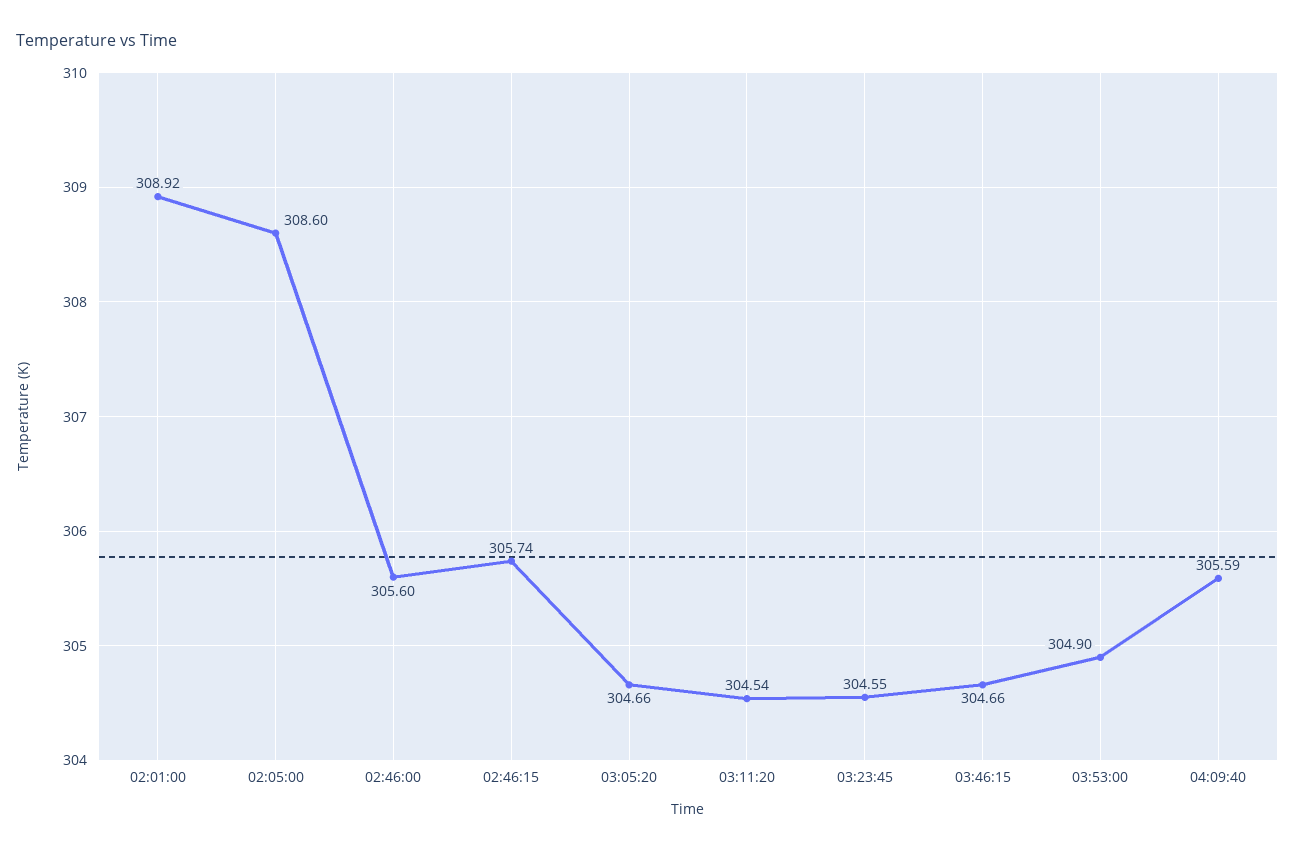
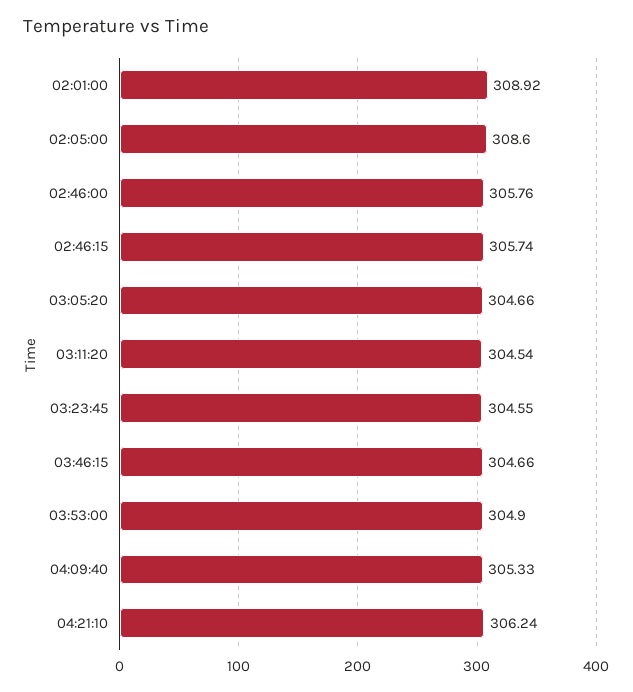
02:46:00: 305.6 -> 305.76
04:09:40: 305.59 -> 305.33
04:21:10: none -> 306.24

